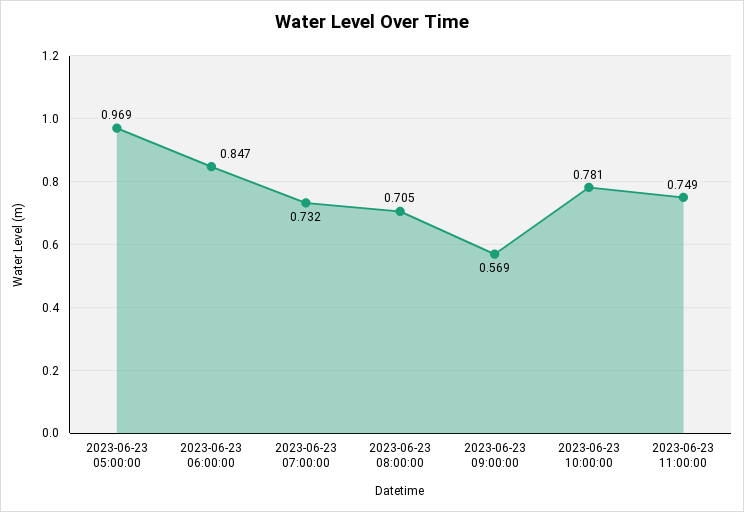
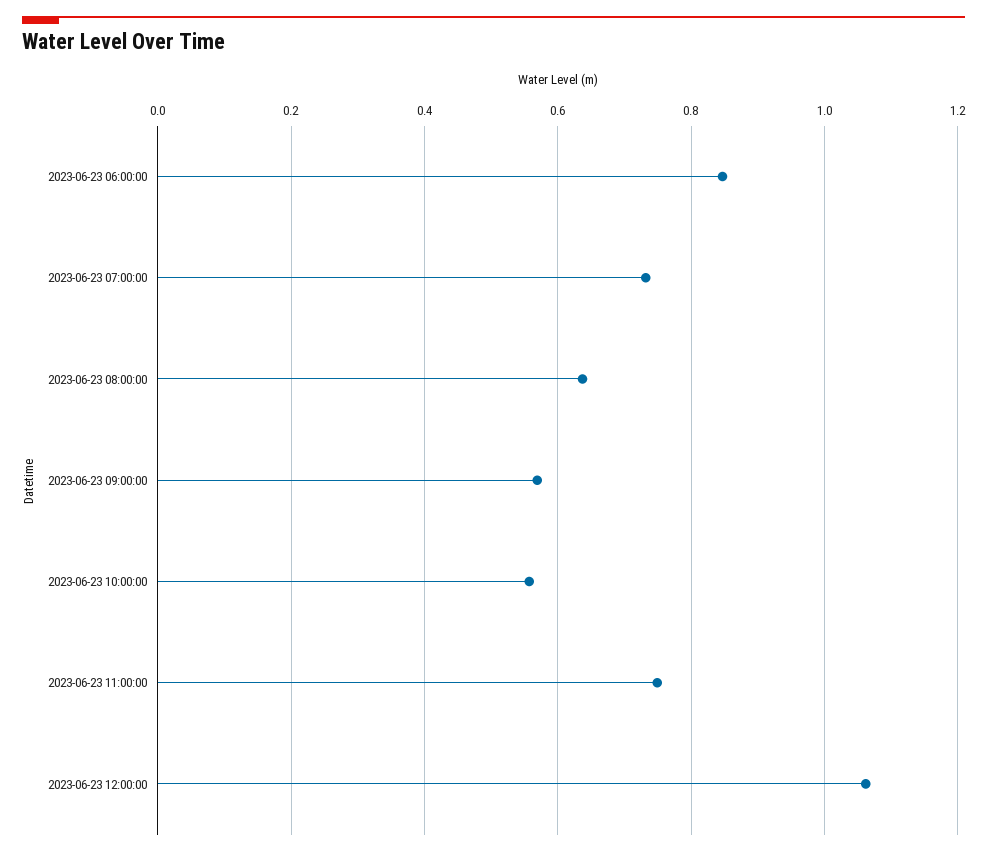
2023-06-23 05:00:00: 0.969 -> none
2023-06-23 08:00:00: 0.705 -> 0.64
2023-06-23 10:00:00: 0.781 -> 0.56
2023-06-23 12:00:00: none -> 1.06

